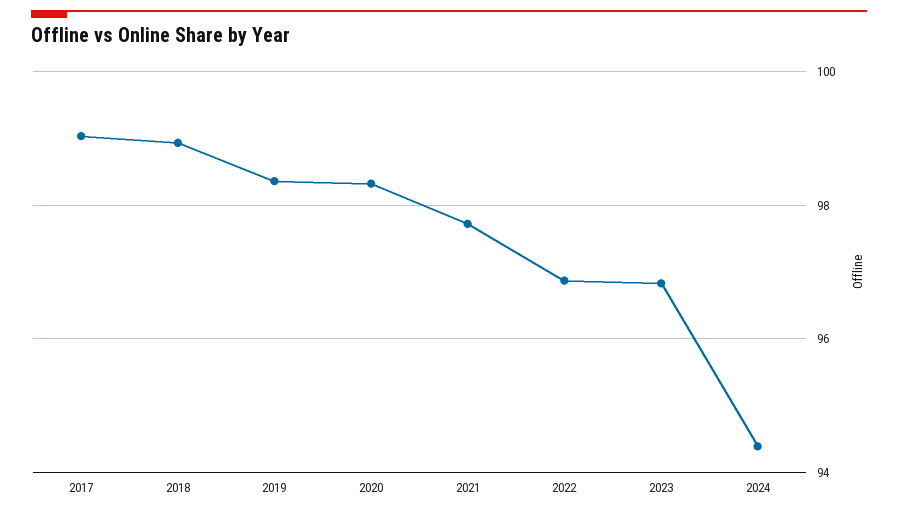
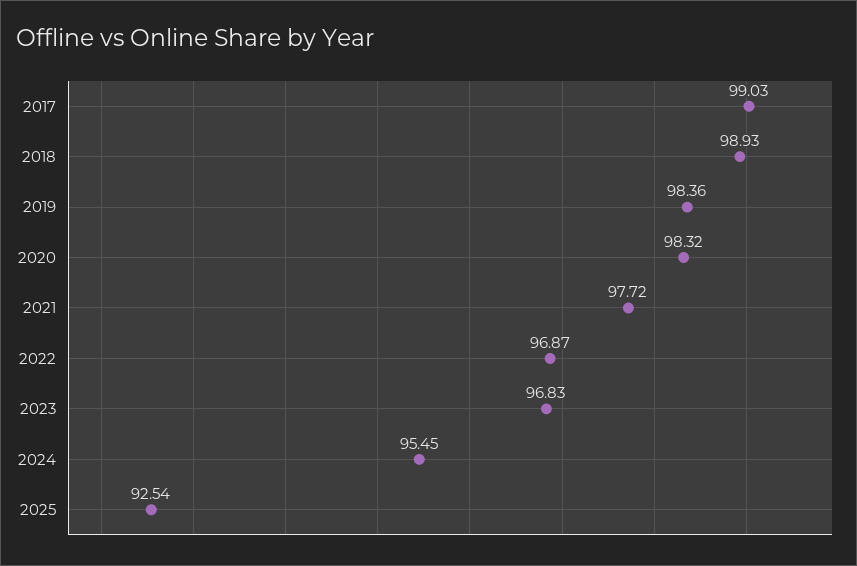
2024: 94.4 -> 95.45
2025: none -> 92.54

